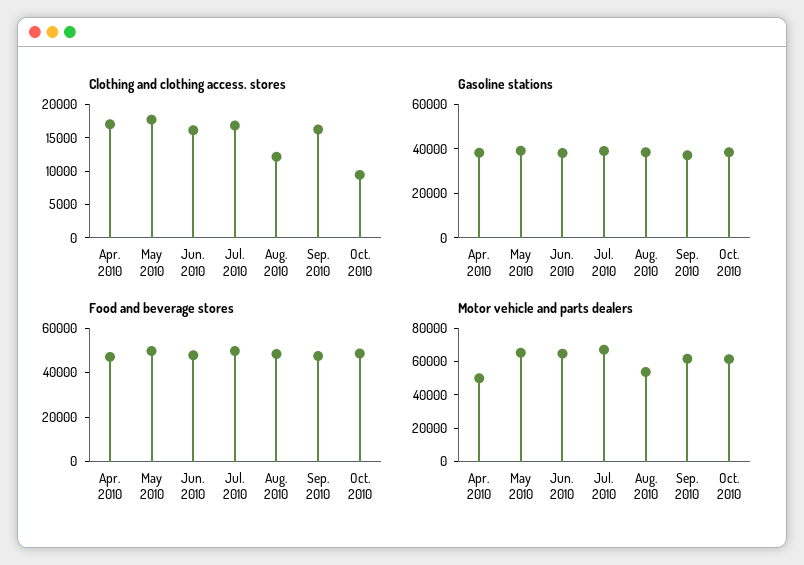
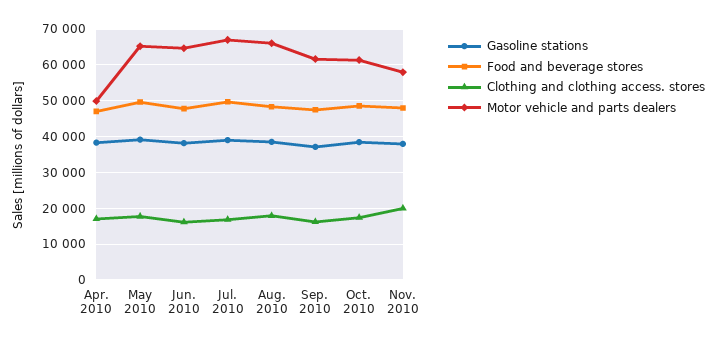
Clothing and clothing access. stores, Aug. 2010: 12500 -> 18000
Clothing and clothing access. stores, Oct. 2010: 10000 -> 18000
Motor vehicle and parts dealers, Aug. 2010: 55000 -> 66000
Gasoline stations, Nov. 2010: none -> 38000
Food and beverage stores, Nov. 2010: none -> 48000
Clothing and clothing access. stores, Nov. 2010: none -> 20000
Motor vehicle and parts dealers, Nov. 2010: none -> 58000

